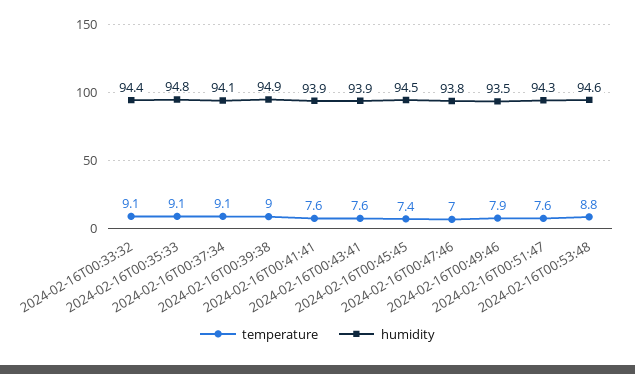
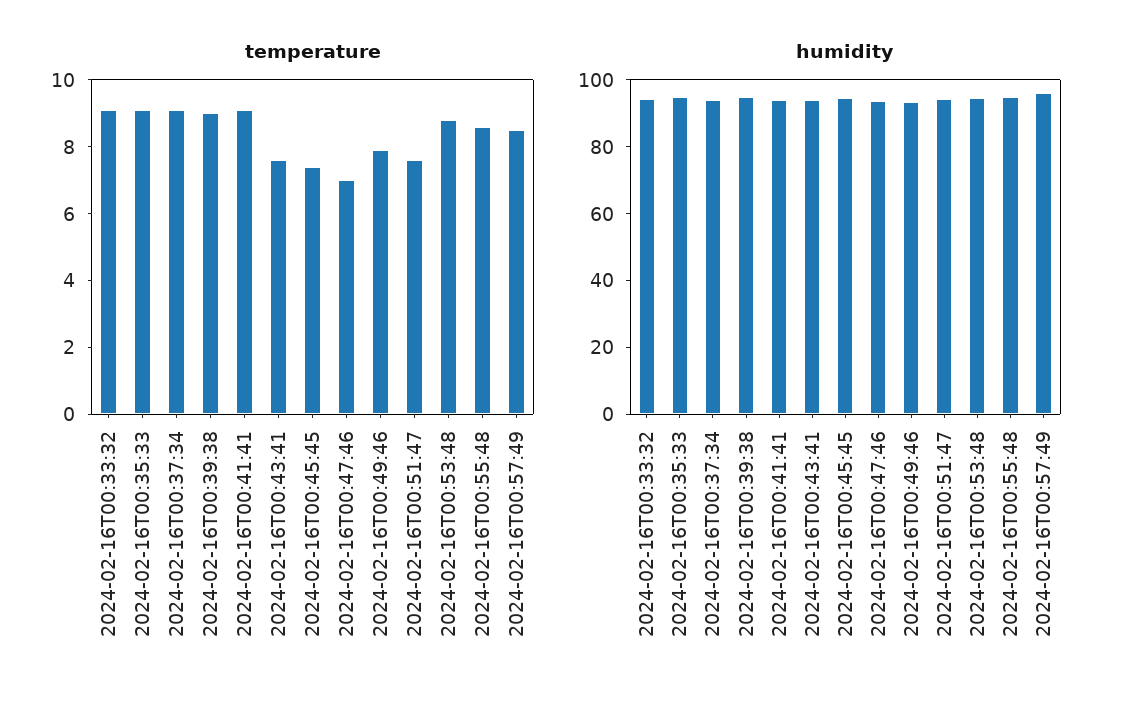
temperature, 2024-02-16T00:41:41: 7.6 -> 9
temperature, 2024-02-16T00:55:48: none -> 8.5
temperature, 2024-02-16T00:57:49: none -> 8.5
humidity, 2024-02-16T00:55:48: none -> 95
humidity, 2024-02-16T00:57:49: none -> 95

